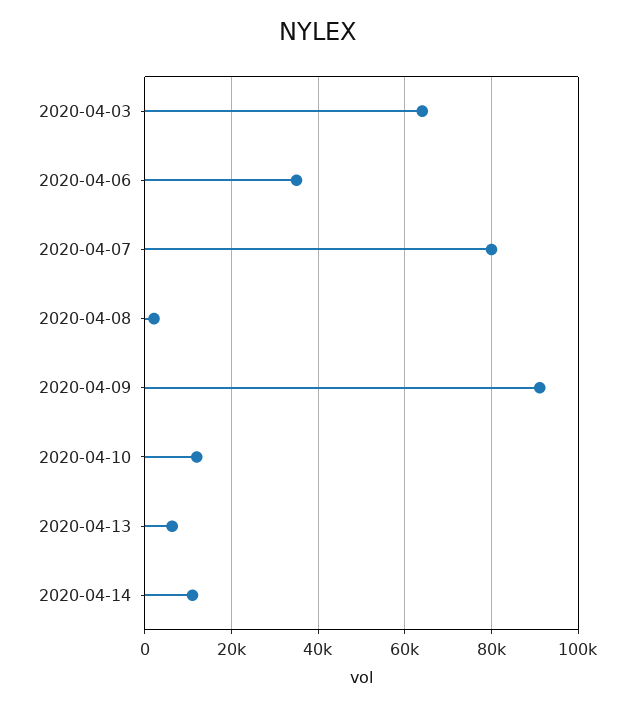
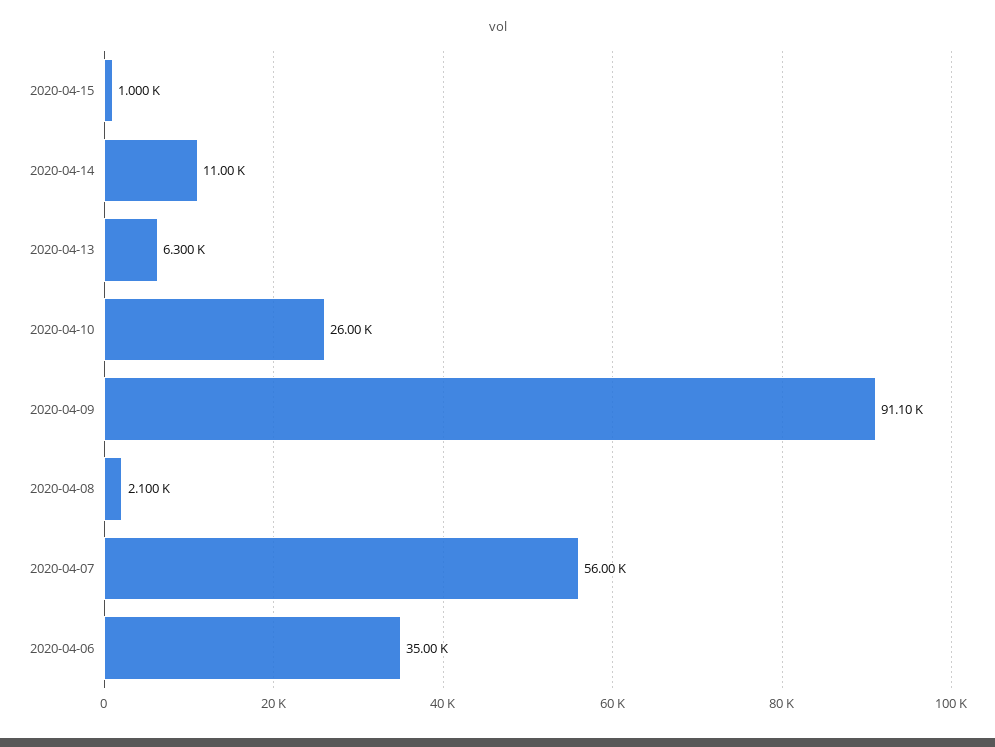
2020-04-03: 64000 -> none
2020-04-07: 80000 -> 56000
2020-04-10: 12000 -> 26000
2020-04-15: none -> 1000

